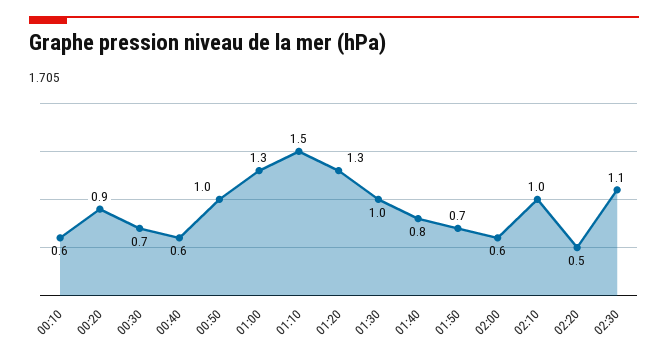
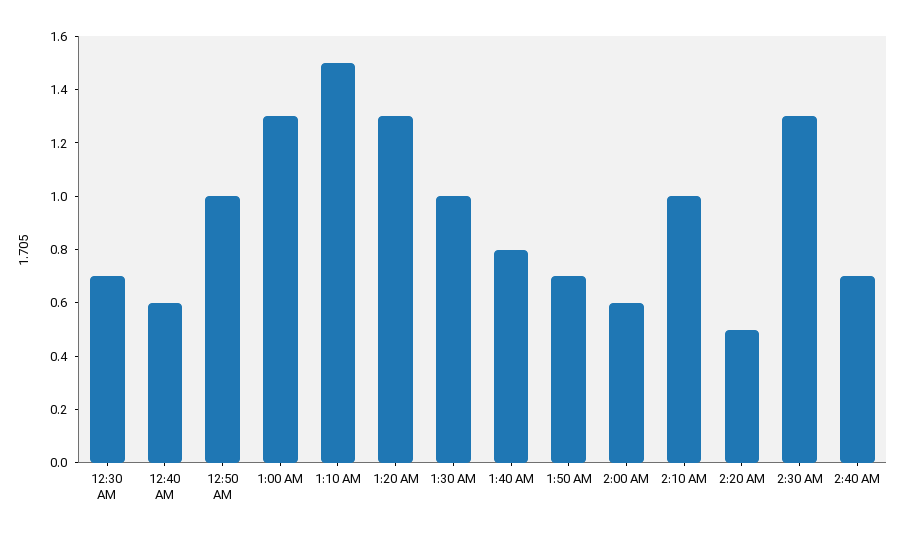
00:10: 0.6 -> none
00:20: 0.9 -> none
02:30: 1.1 -> 1.3
2:40 AM: none -> 0.7

